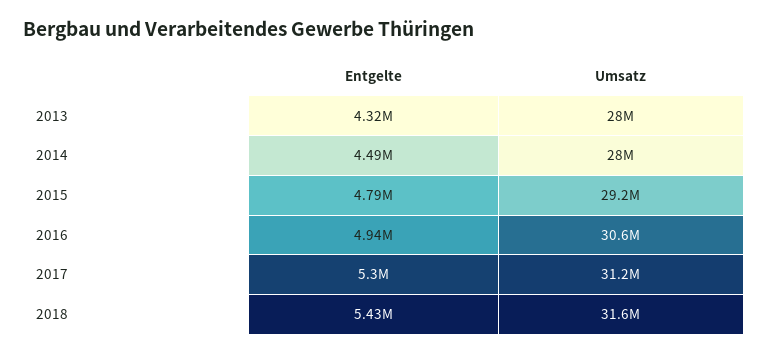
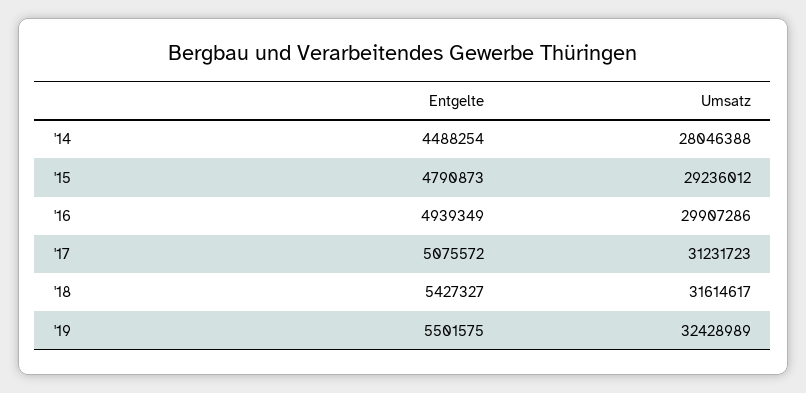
Entgelte, 2013: 4320000 -> none
Umsatz, 2013: 28000000 -> none
Umsatz, 2016: 30600000 -> 29907286
Entgelte, 2017: 5300000 -> 5075572
Entgelte, '19: none -> 5501575
Umsatz, '19: none -> 32428989

